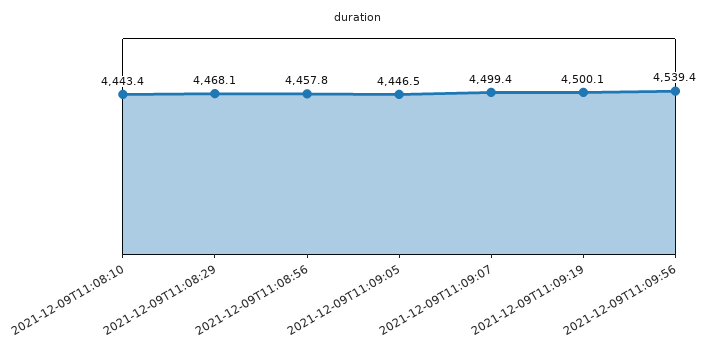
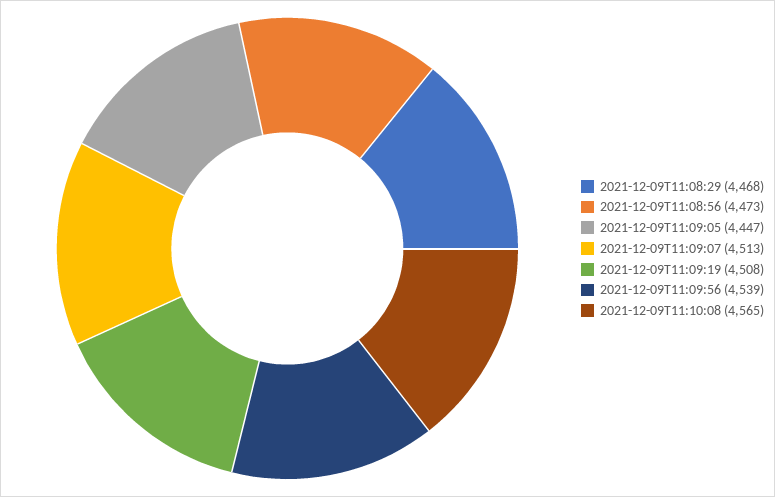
2021-12-09T11:08:10: 4443.4 -> none
2021-12-09T11:08:56: 4457.8 -> 4473
2021-12-09T11:09:07: 4499.4 -> 4513
2021-12-09T11:09:19: 4500.1 -> 4508
2021-12-09T11:10:08: none -> 4565

